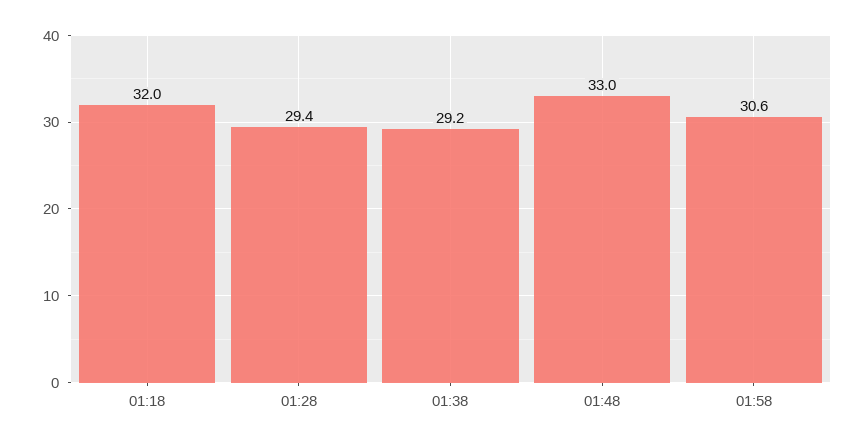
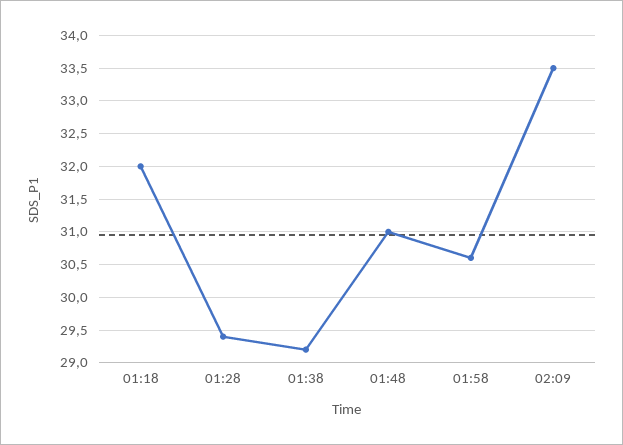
01:48: 33 -> 31
02:09: none -> 33.5

